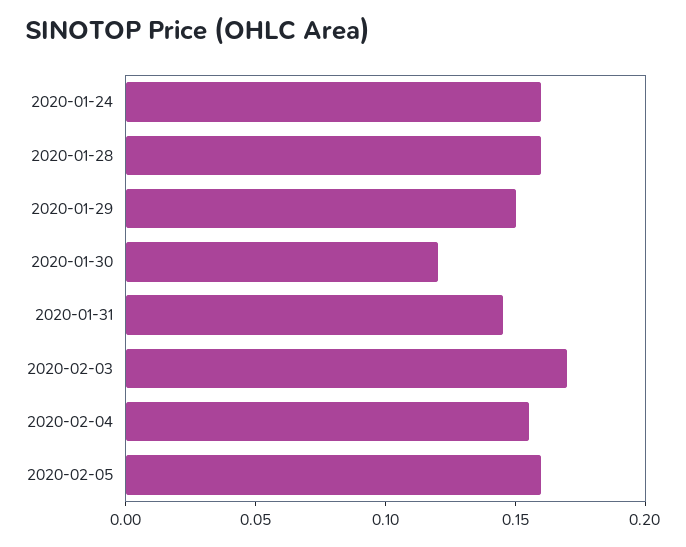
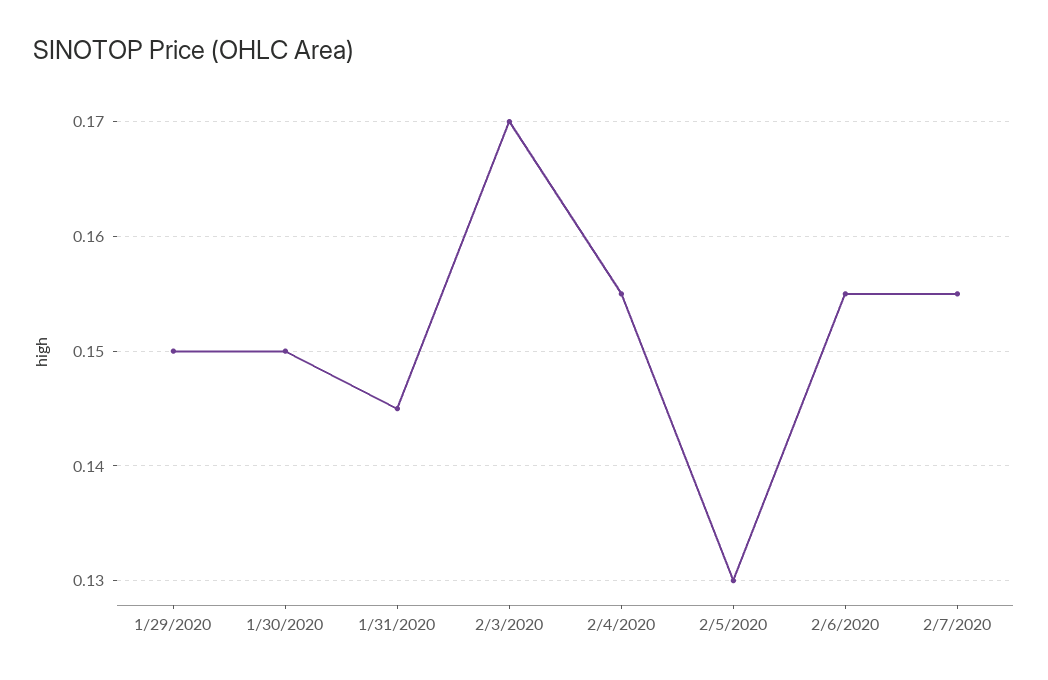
2020-01-24: 0.16 -> none
2020-01-28: 0.16 -> none
2020-01-30: 0.12 -> 0.15
2020-02-05: 0.16 -> 0.13
2/6/2020: none -> 0.155
2/7/2020: none -> 0.155

